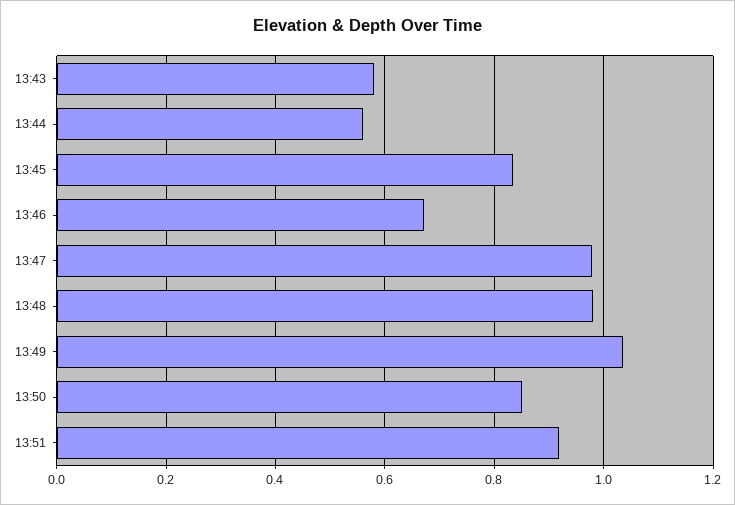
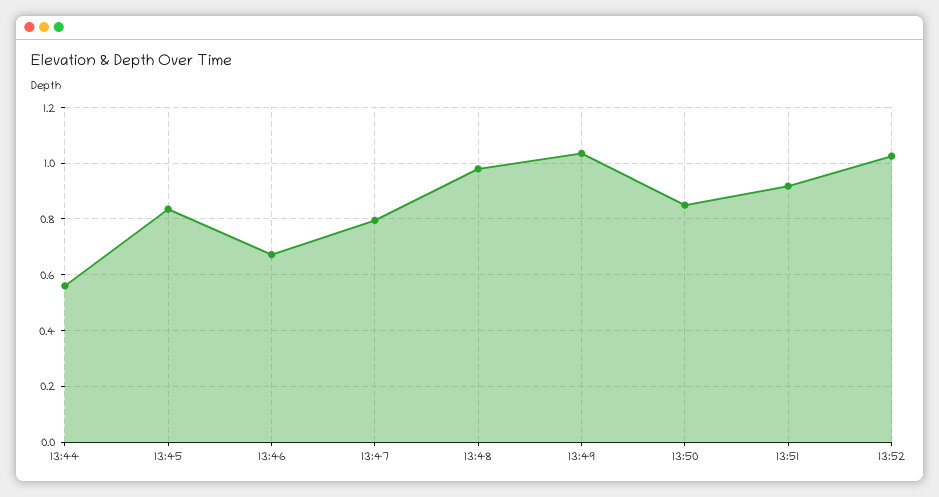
13:43: 0.58 -> none
13:47: 0.98 -> 0.8
13:52: none -> 1.025

